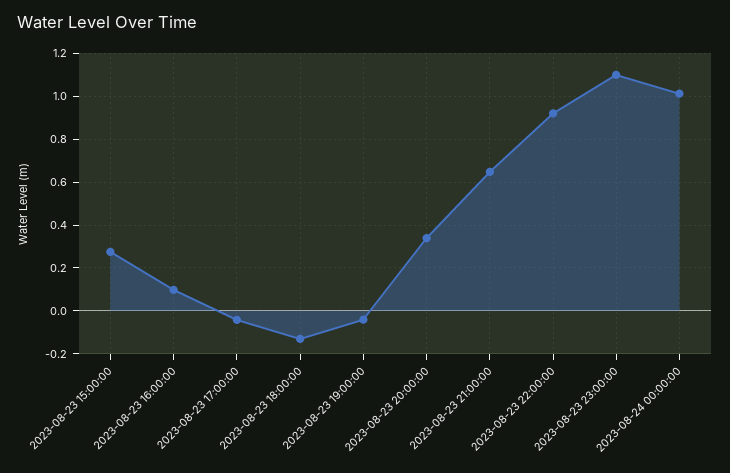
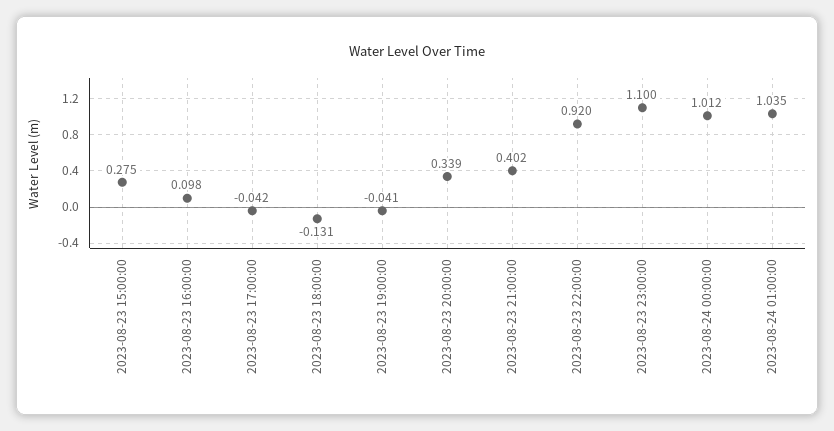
2023-08-23 21:00:00: 0.65 -> 0.402
2023-08-24 01:00:00: none -> 1.035

